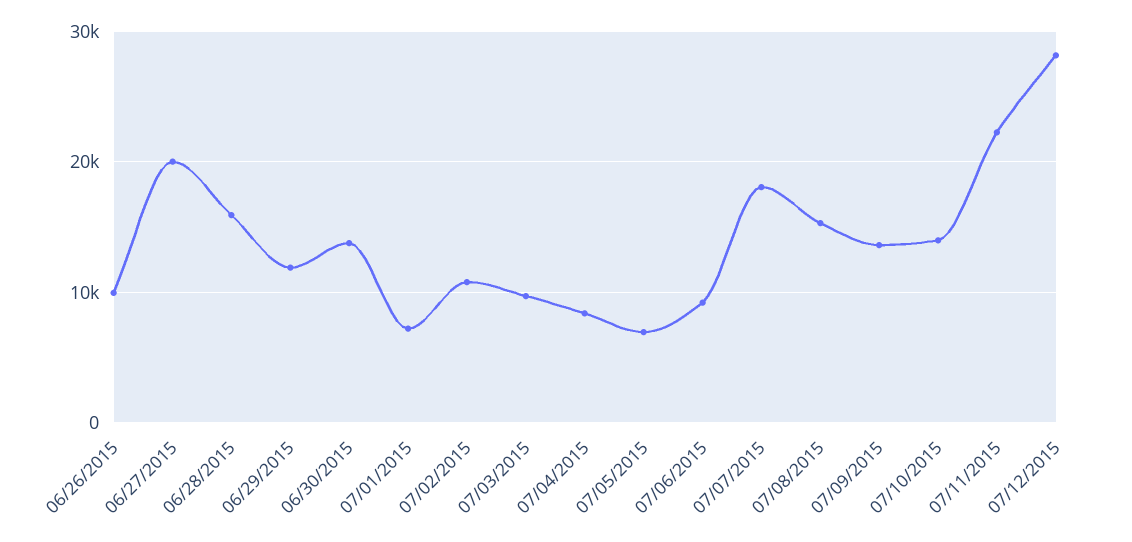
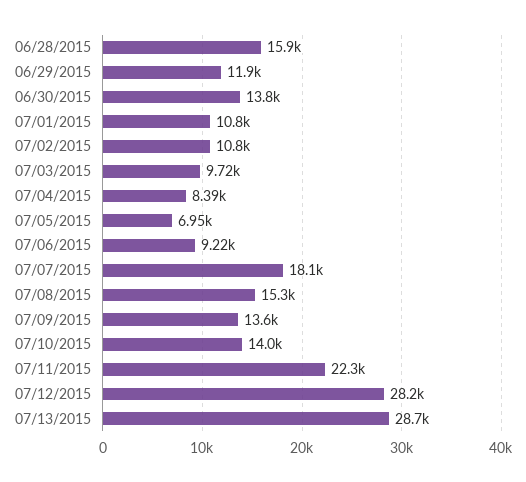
06/26/2015: 10000 -> none
06/27/2015: 20000 -> none
07/01/2015: 7000 -> 10800
07/13/2015: none -> 28700

